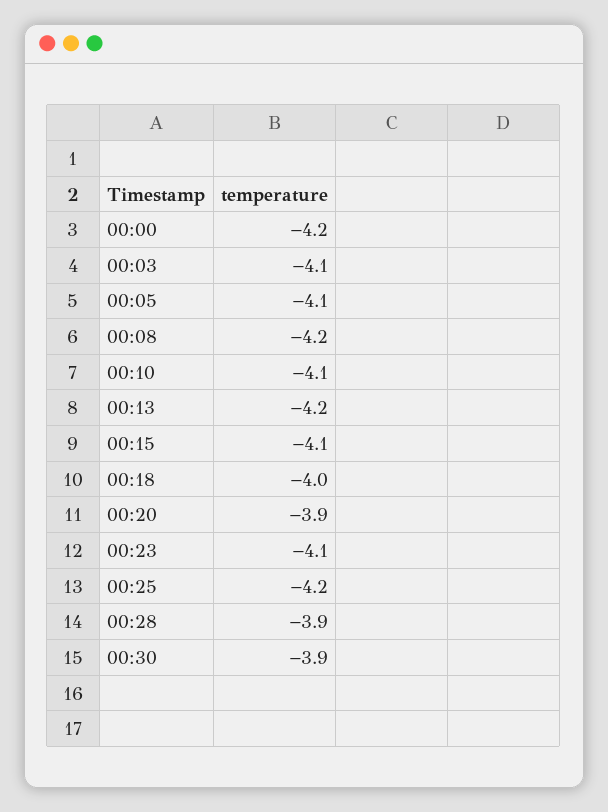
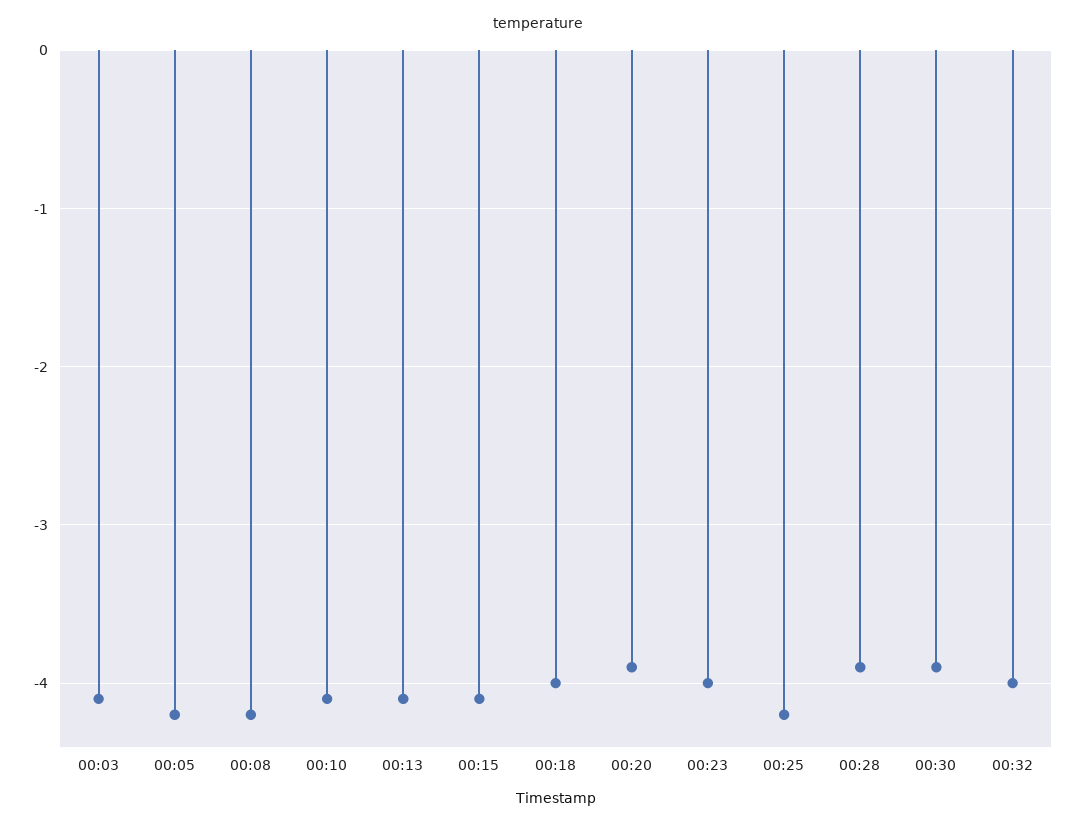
00:00: -4.2 -> none
00:05: -4.1 -> -4.2
00:13: -4.2 -> -4.1
00:23: -4.1 -> -4
00:32: none -> -4

